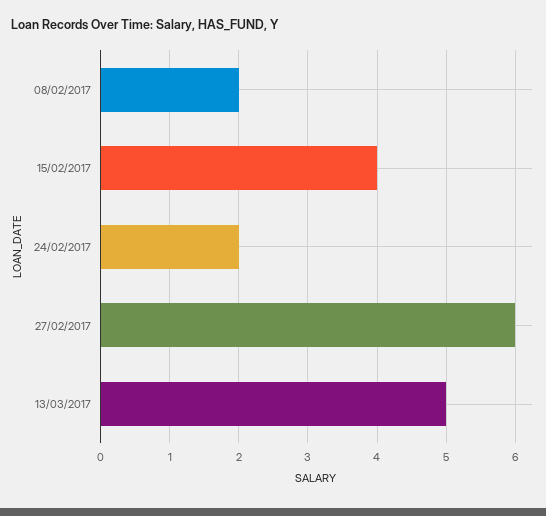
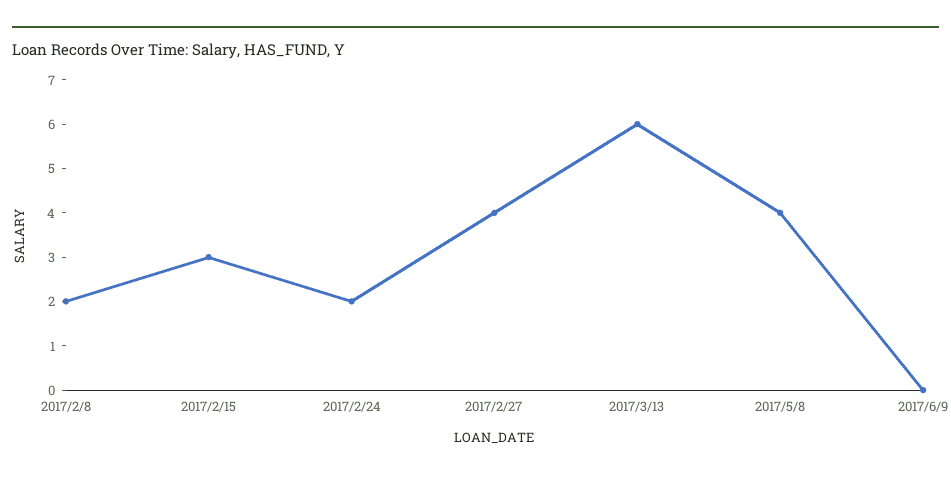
15/02/2017: 4 -> 3
27/02/2017: 6 -> 4
13/03/2017: 5 -> 6
2017/5/8: none -> 4
2017/6/9: none -> 0

